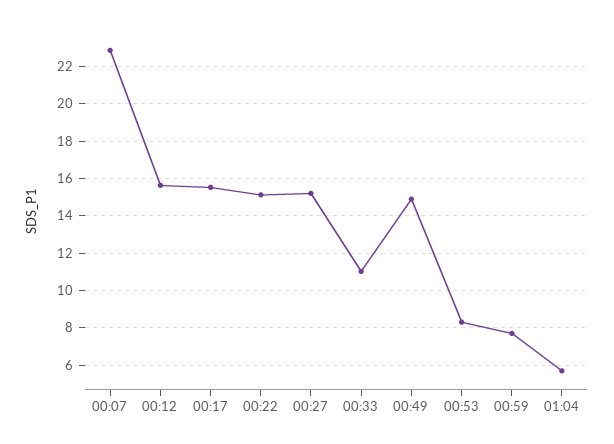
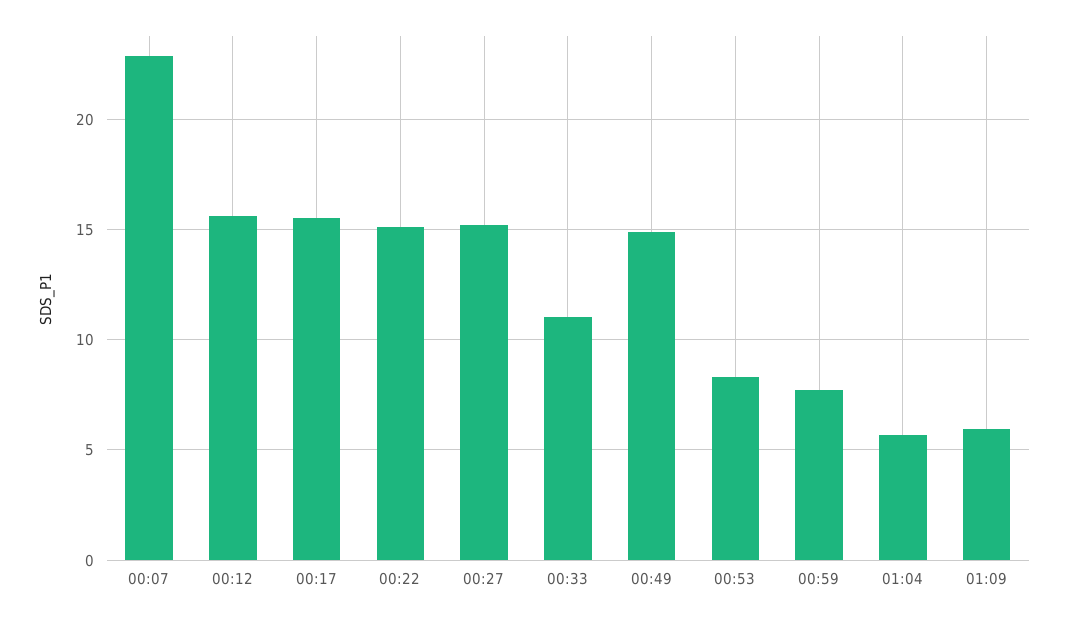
01:09: none -> 6

